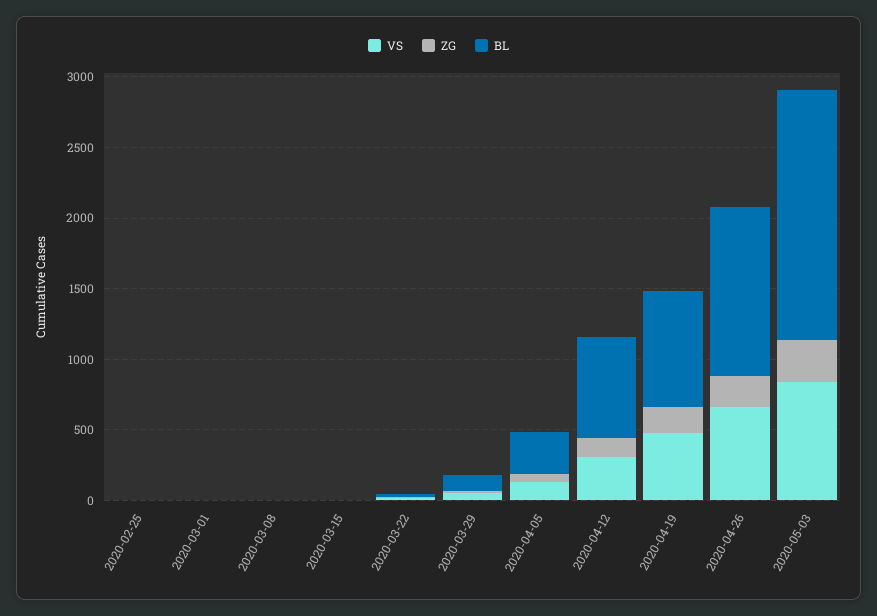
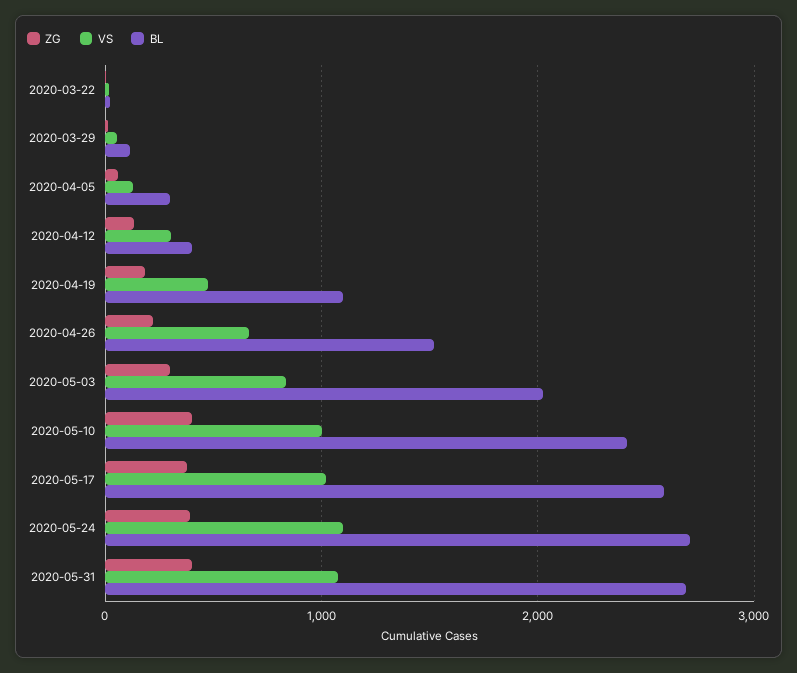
VS, 2020-02-25: 0 -> none
ZG, 2020-02-25: 0 -> none
BL, 2020-02-25: 0 -> none
VS, 2020-03-01: 0 -> none
ZG, 2020-03-01: 0 -> none
BL, 2020-03-01: 0 -> none
VS, 2020-03-08: 0 -> none
ZG, 2020-03-08: 0 -> none
BL, 2020-03-08: 0 -> none
VS, 2020-03-15: 0 -> none
ZG, 2020-03-15: 0 -> none
BL, 2020-03-15: 0 -> none
BL, 2020-04-12: 700 -> 400
BL, 2020-04-19: 800 -> 1100
BL, 2020-04-26: 1200 -> 1500
BL, 2020-05-03: 1800 -> 2000
ZG, 2020-05-10: none -> 400
VS, 2020-05-10: none -> 1000
BL, 2020-05-10: none -> 2400
ZG, 2020-05-17: none -> 400
VS, 2020-05-17: none -> 1000
BL, 2020-05-17: none -> 2600
ZG, 2020-05-24: none -> 400
VS, 2020-05-24: none -> 1100
BL, 2020-05-24: none -> 2700
ZG, 2020-05-31: none -> 400
VS, 2020-05-31: none -> 1100
BL, 2020-05-31: none -> 2700

